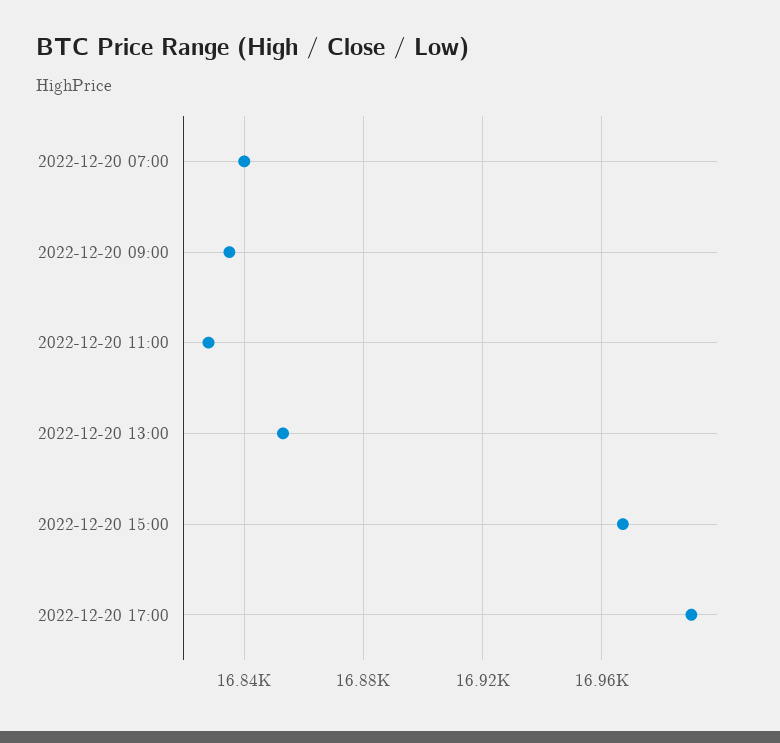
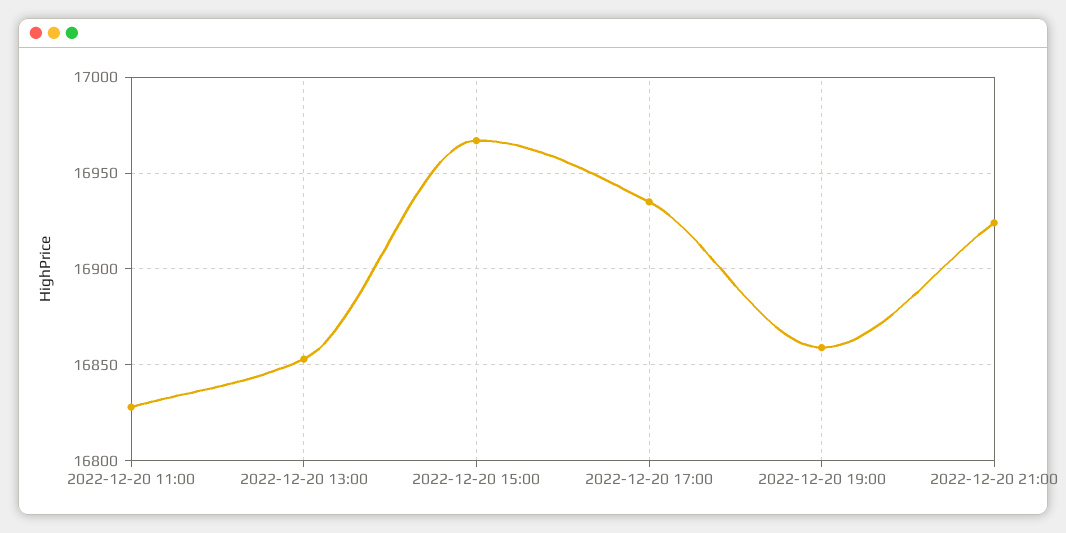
2022-12-20 07:00: 16840 -> none
2022-12-20 09:00: 16835 -> none
2022-12-20 17:00: 16990 -> 16935
2022-12-20 19:00: none -> 16860
2022-12-20 21:00: none -> 16925

